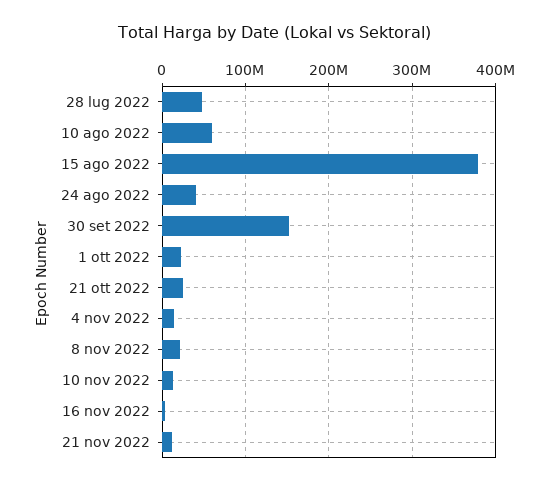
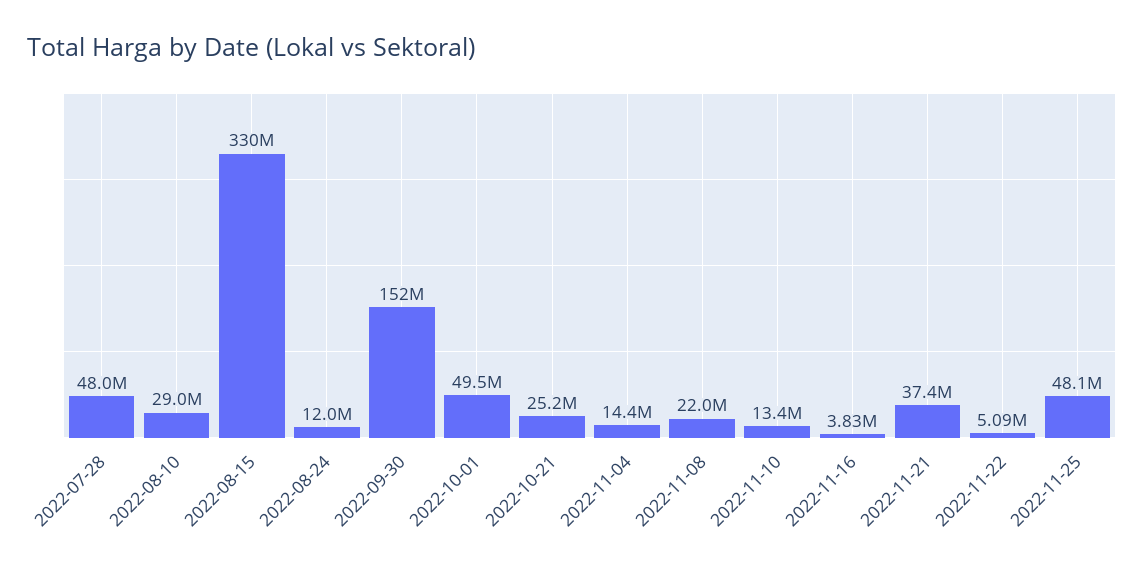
10 ago 2022: 60000000 -> 29000000
15 ago 2022: 380000000 -> 330000000
24 ago 2022: 40000000 -> 12000000
1 ott 2022: 20000000 -> 49500000
21 nov 2022: 10000000 -> 37400000
2022-11-22: none -> 5090000
2022-11-25: none -> 48100000

